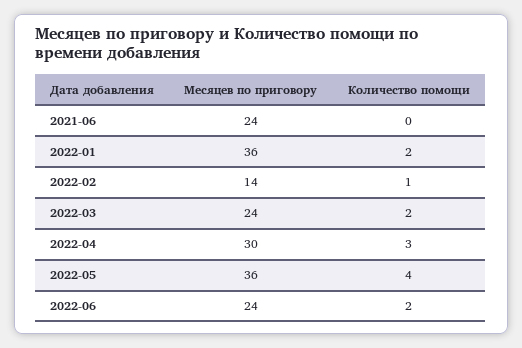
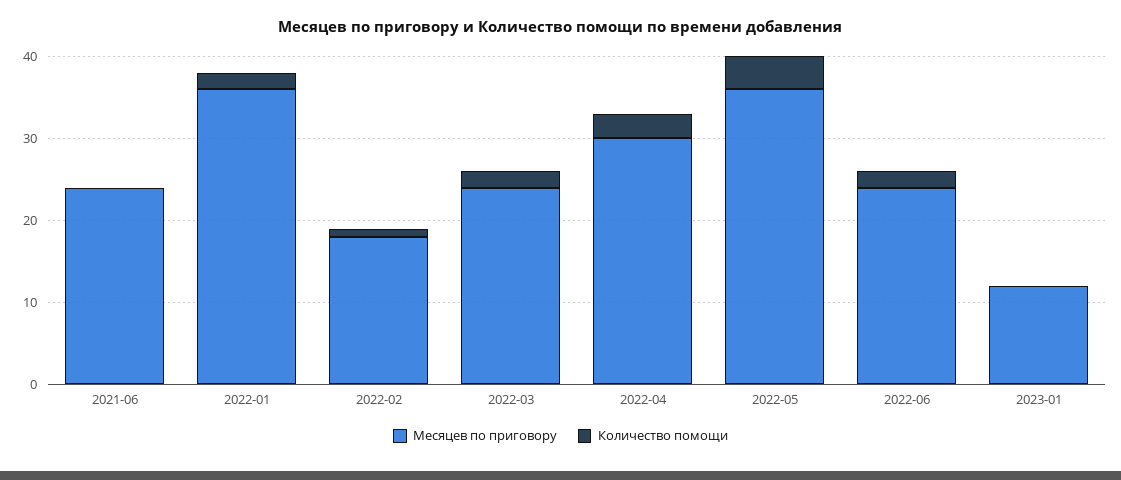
Месяцев по приговору, 2022-02: 14 -> 18
Месяцев по приговору, 2023-01: none -> 12
Количество помощи, 2023-01: none -> 0

